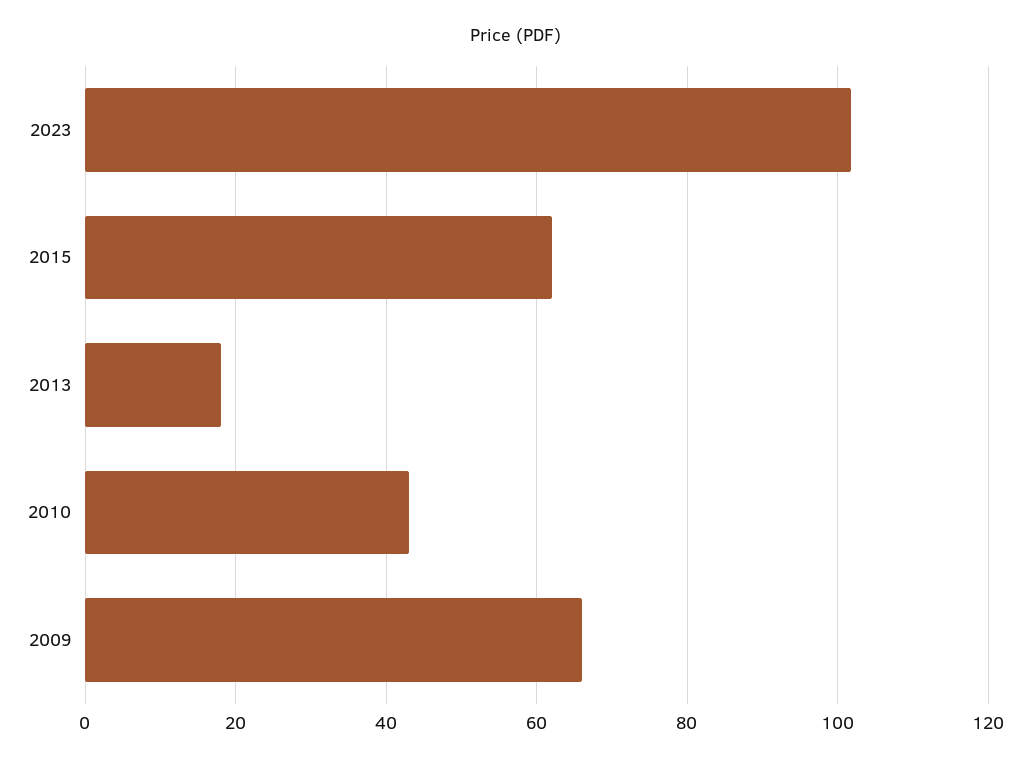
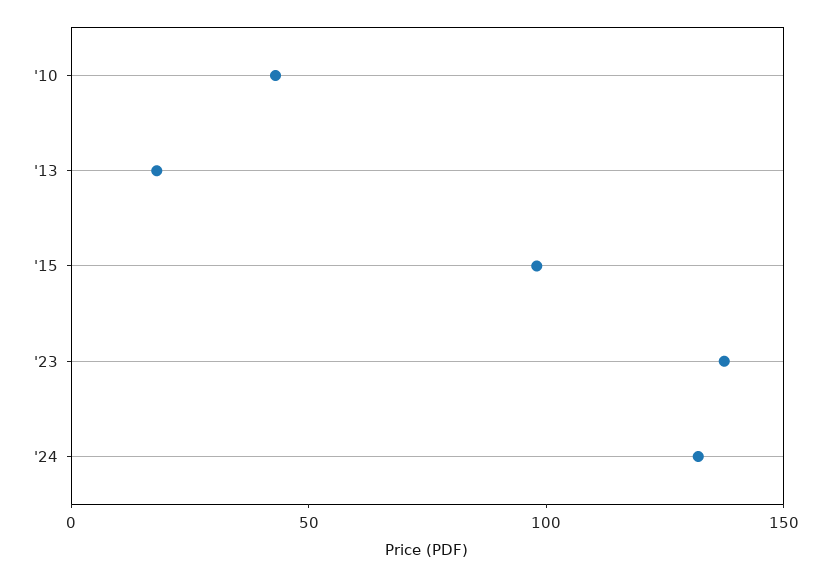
2023: 102 -> 140
2015: 62 -> 100
2009: 66 -> none
'24: none -> 130

